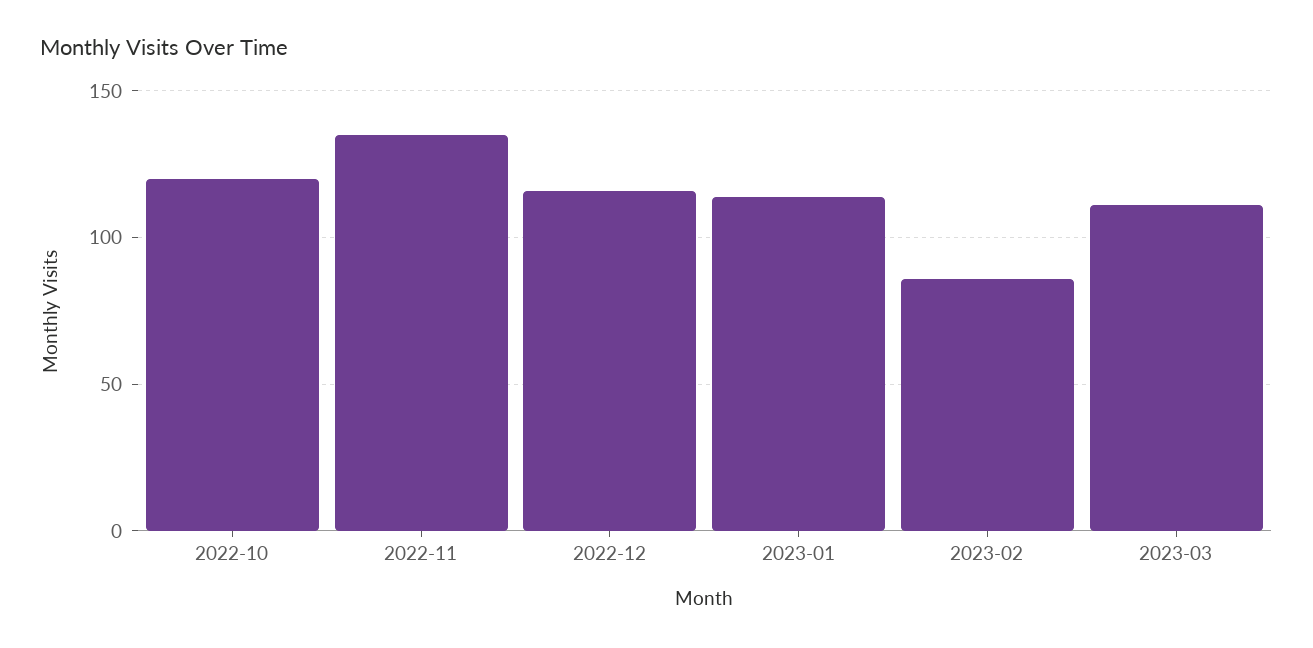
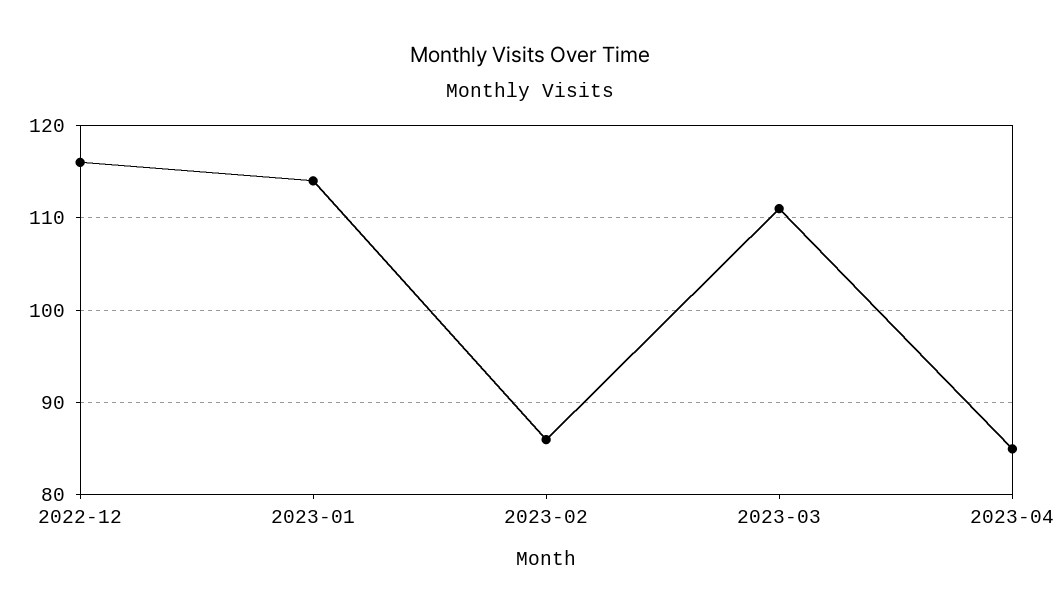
2022-10: 120 -> none
2022-11: 135 -> none
2023-04: none -> 85

